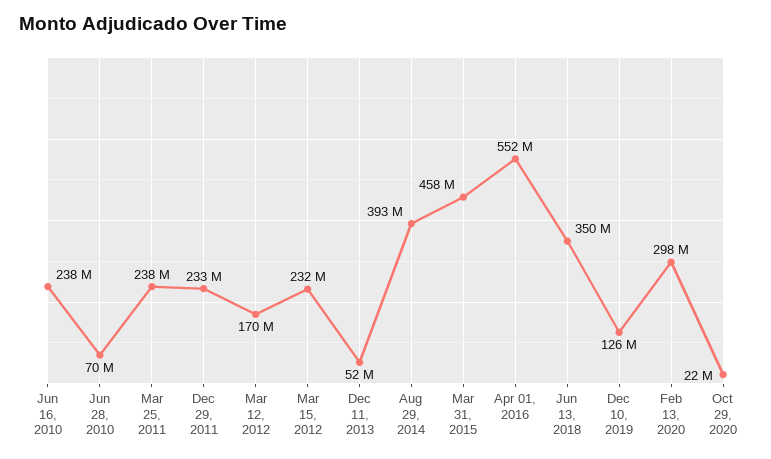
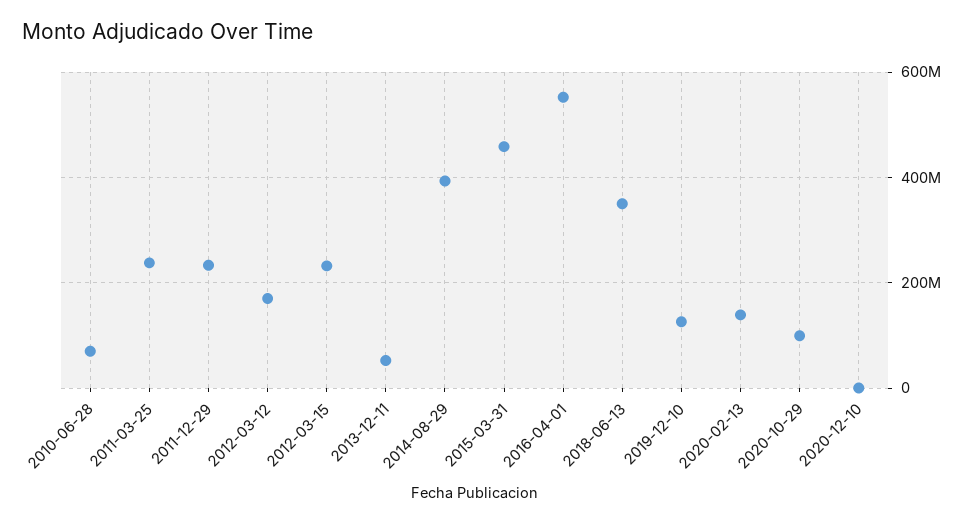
Jun 16, 2010: 238000000 -> none
Feb 13, 2020: 298000000 -> 140000000
Oct 29, 2020: 22000000 -> 100000000
2020-12-10: none -> 0

